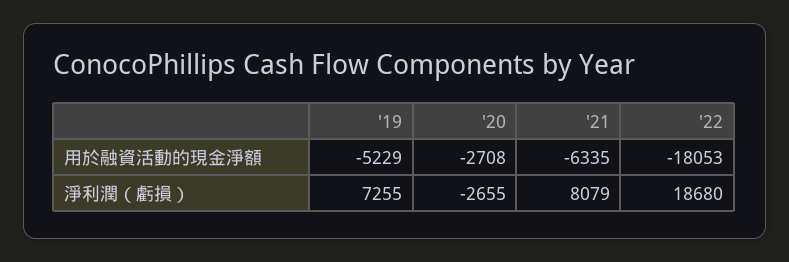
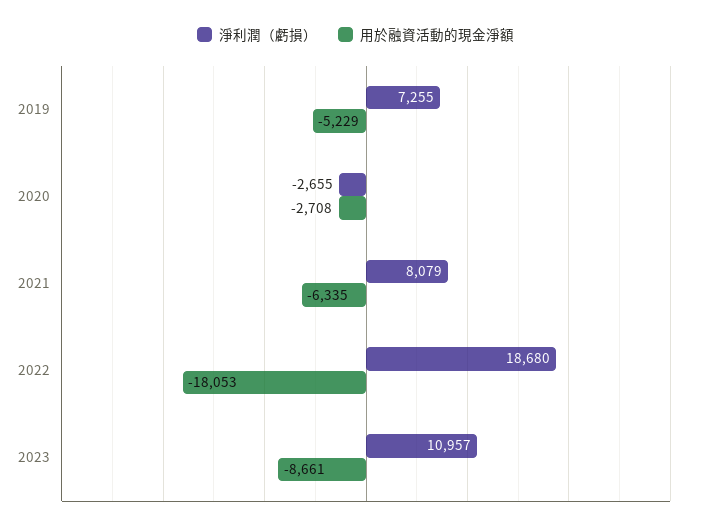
淨利潤（虧損）, 2023: none -> 10957
用於融資活動的現金淨額, 2023: none -> -8661

